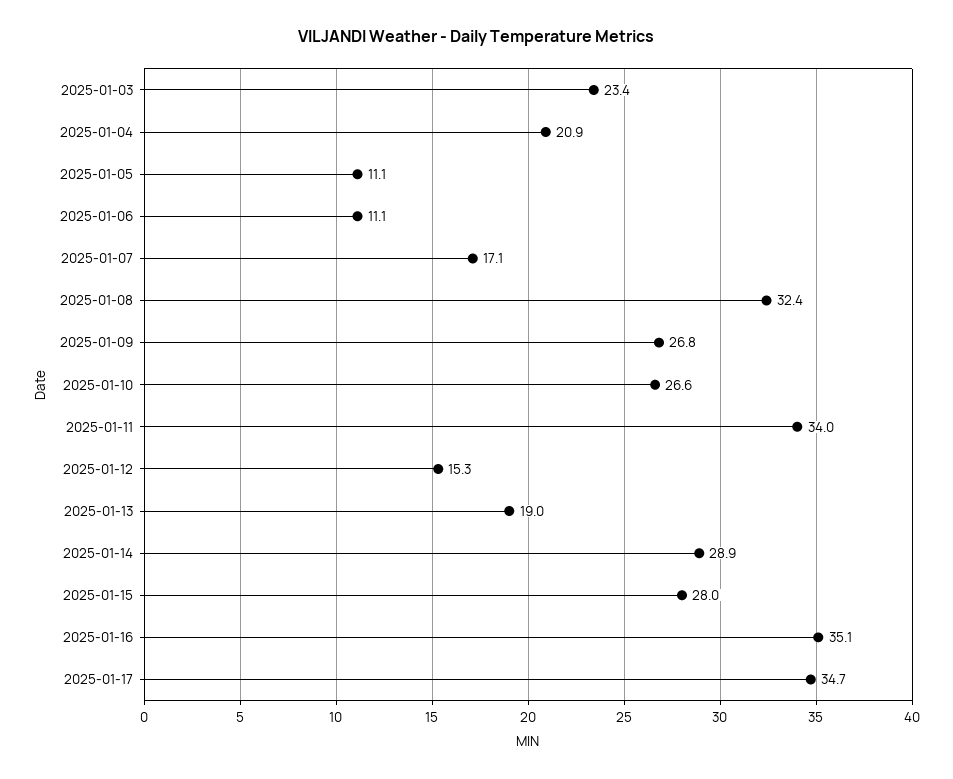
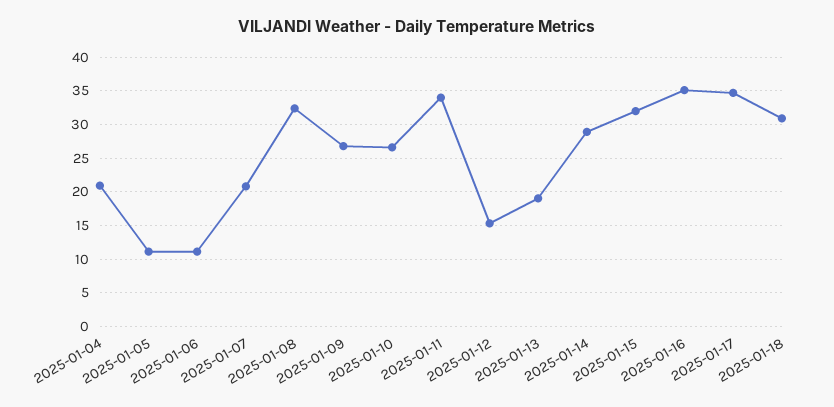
2025-01-03: 23.4 -> none
2025-01-07: 17.1 -> 21
2025-01-15: 28 -> 32
2025-01-18: none -> 31

